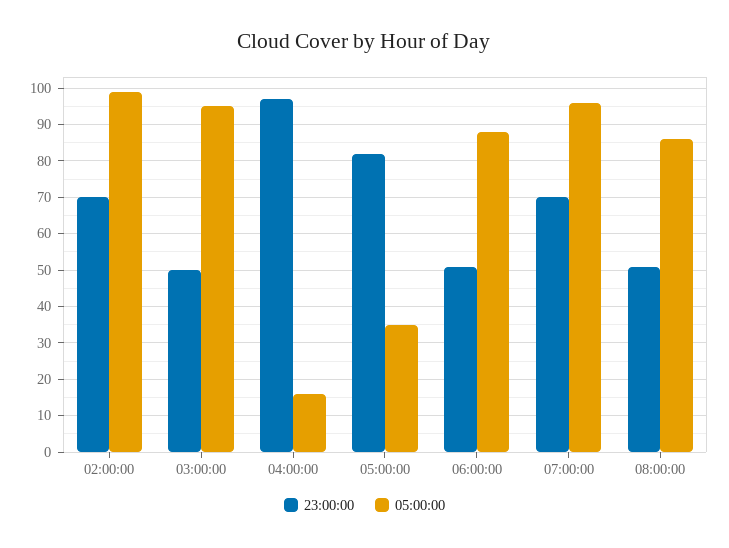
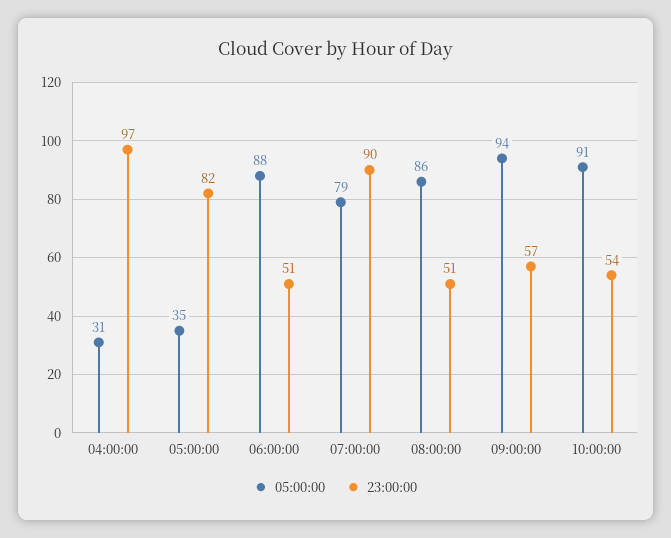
23:00:00, 02:00:00: 70 -> none
05:00:00, 02:00:00: 100 -> none
23:00:00, 03:00:00: 50 -> none
05:00:00, 03:00:00: 95 -> none
05:00:00, 04:00:00: 15 -> 31
23:00:00, 07:00:00: 70 -> 90
05:00:00, 07:00:00: 95 -> 79
05:00:00, 09:00:00: none -> 94
23:00:00, 09:00:00: none -> 57
05:00:00, 10:00:00: none -> 91
23:00:00, 10:00:00: none -> 54

